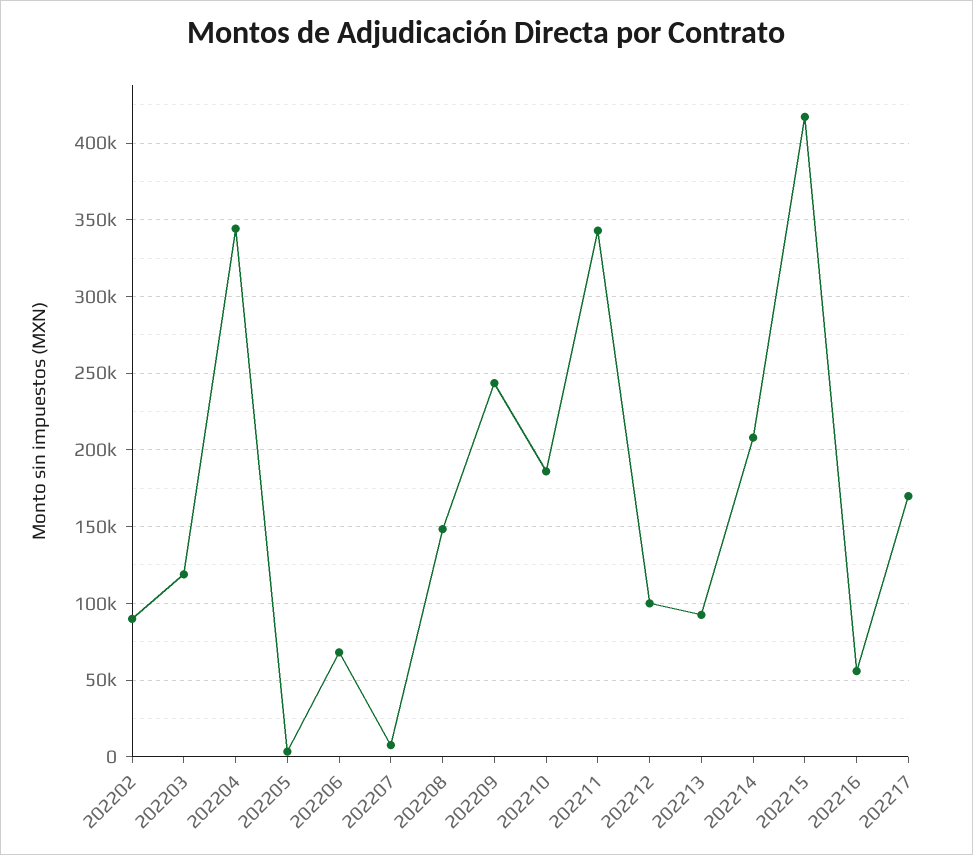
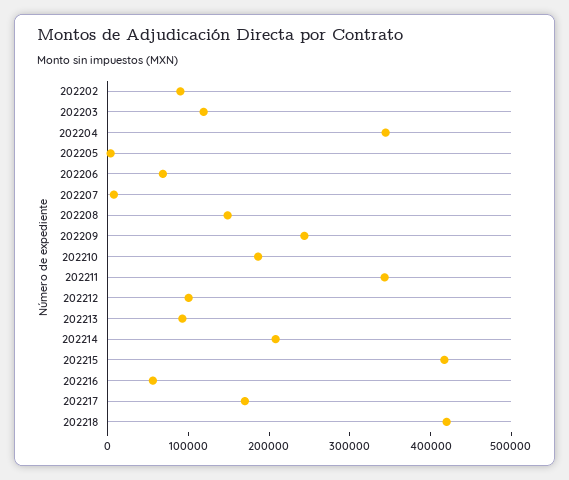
202218: none -> 420000

